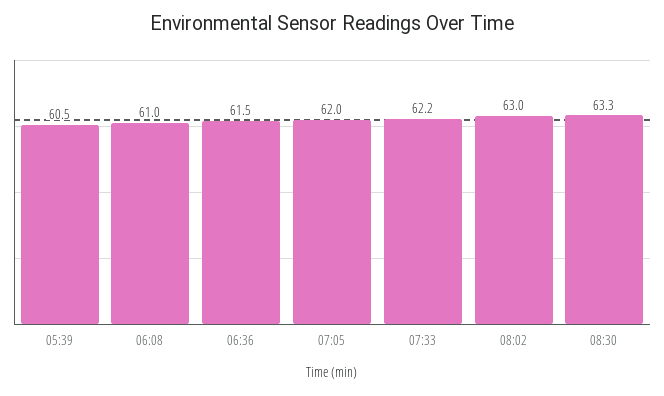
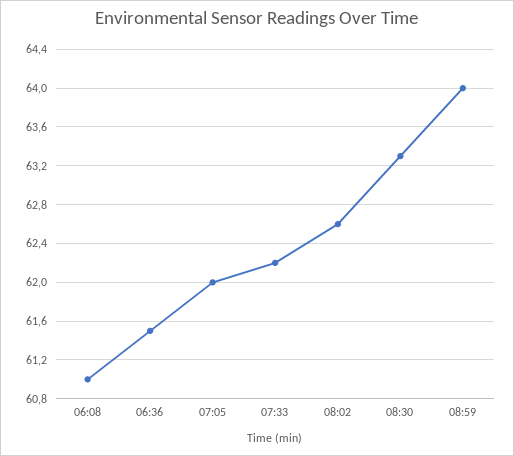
05:39: 60.5 -> none
08:02: 63 -> 62.6
08:59: none -> 64

